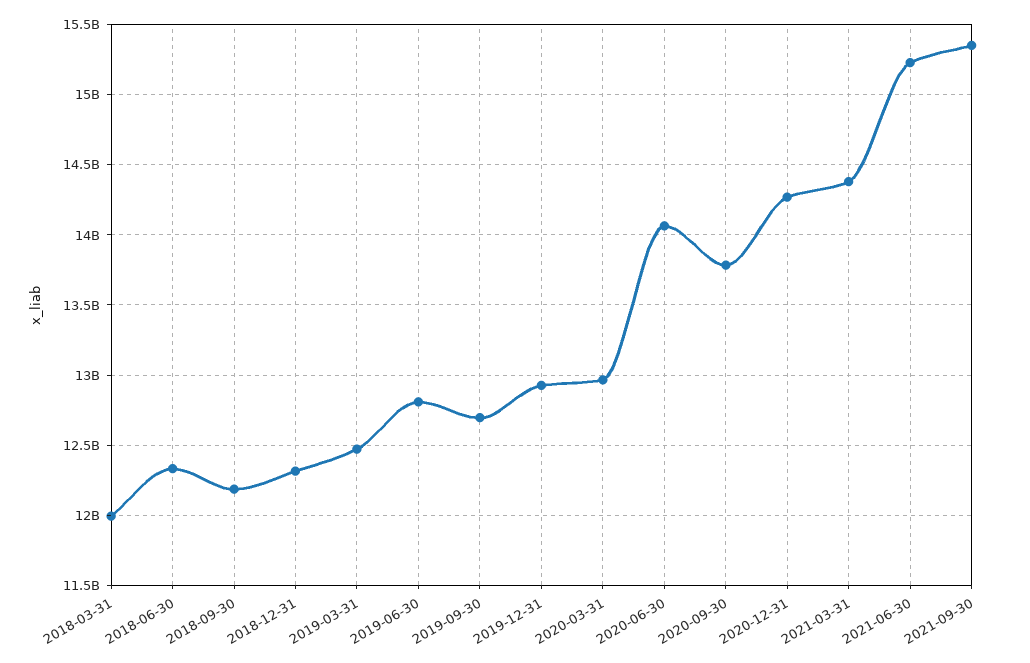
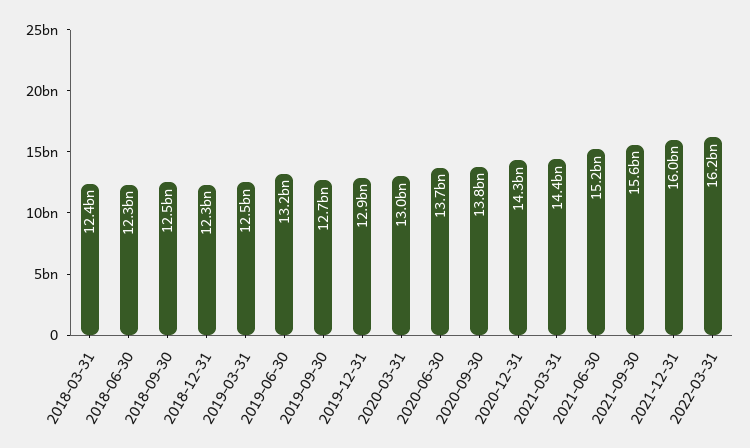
2018-03-31: 12000000000 -> 12400000000
2018-09-30: 12200000000 -> 12500000000
2019-06-30: 12800000000 -> 13200000000
2020-06-30: 14050000000 -> 13700000000
2021-09-30: 15350000000 -> 15600000000
2021-12-31: none -> 16000000000
2022-03-31: none -> 16200000000

